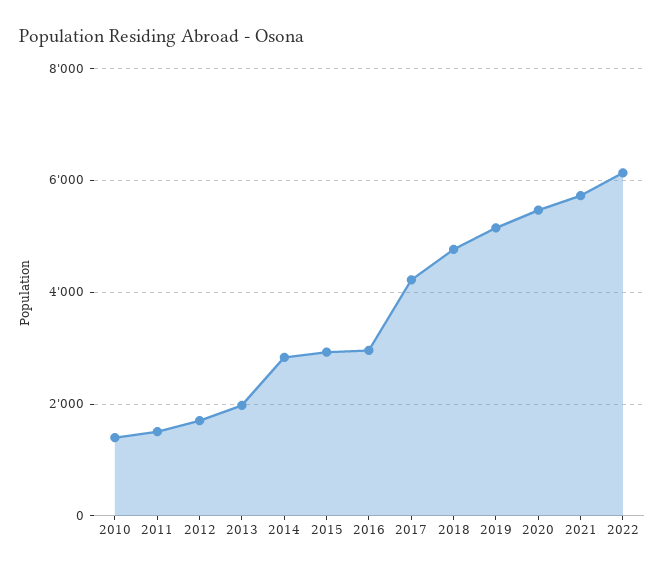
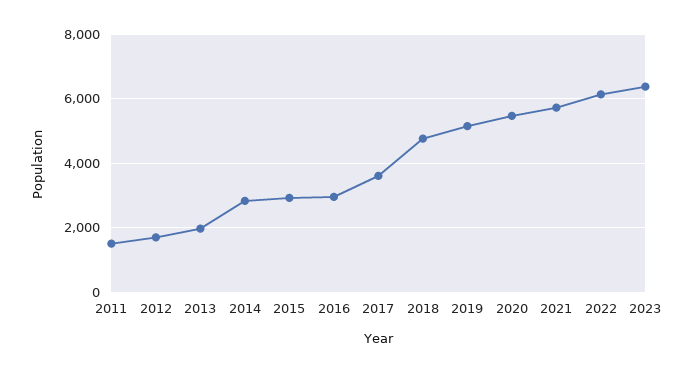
2010: 1400 -> none
2017: 4200 -> 3600
2023: none -> 6400

